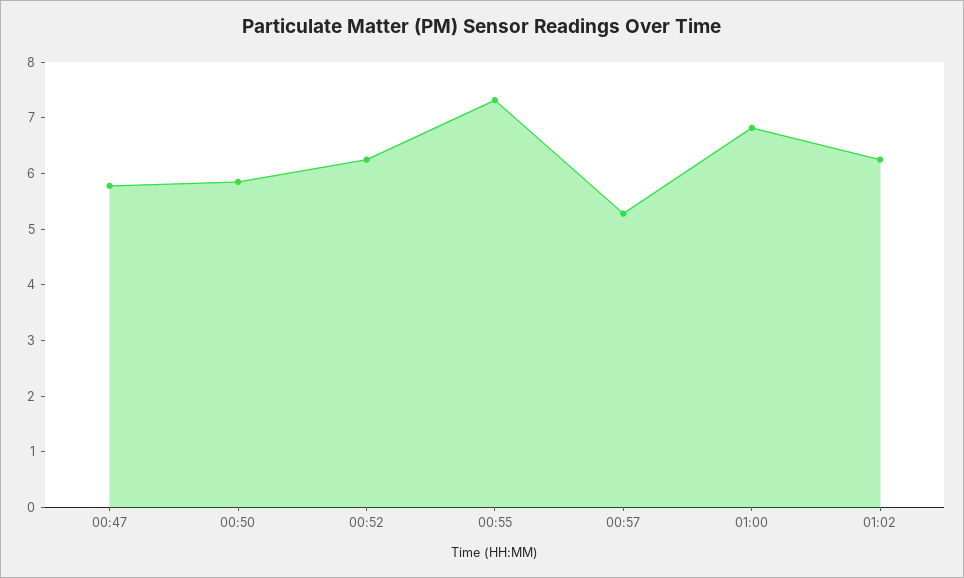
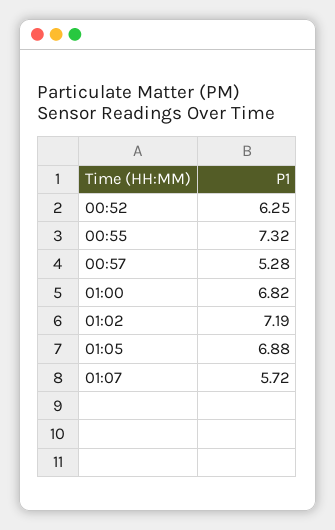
00:47: 5.8 -> none
00:50: 5.8 -> none
01:02: 6.2 -> 7.19
01:05: none -> 6.88
01:07: none -> 5.72

